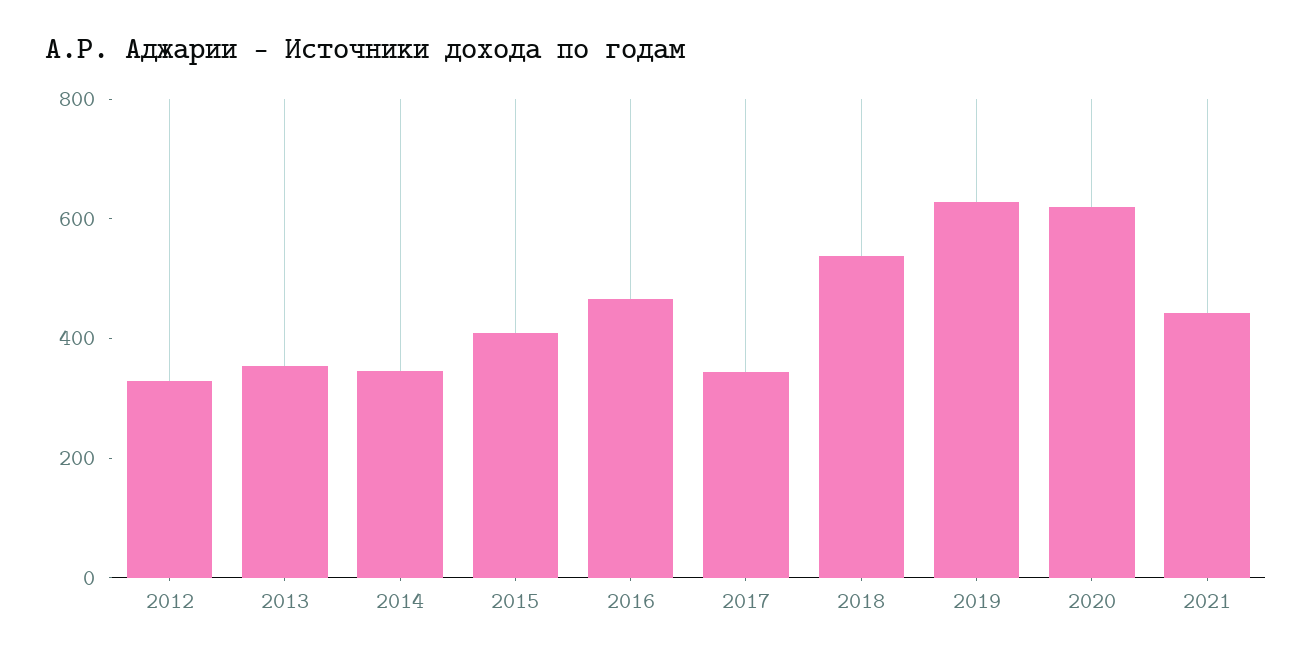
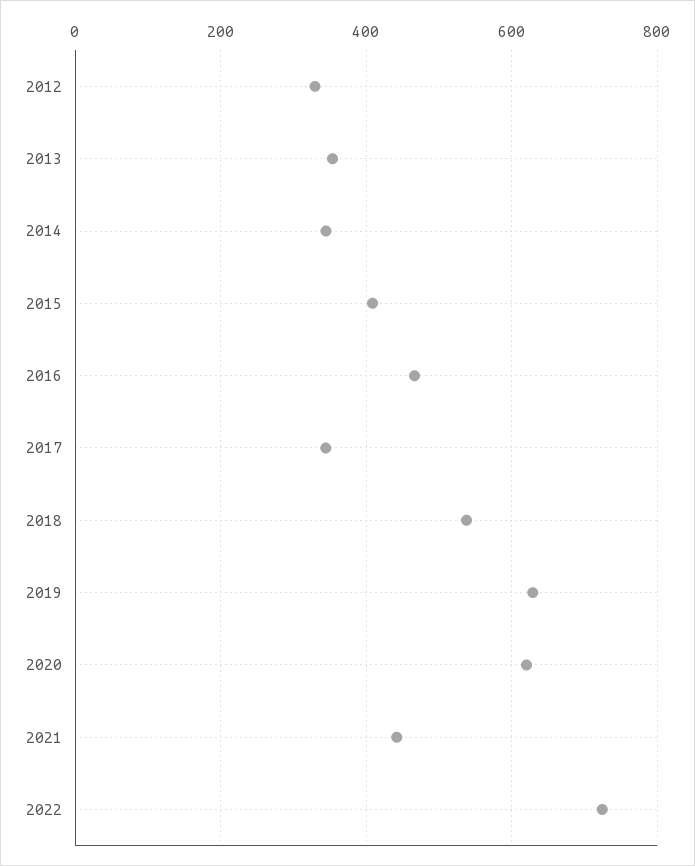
2022: none -> 720

